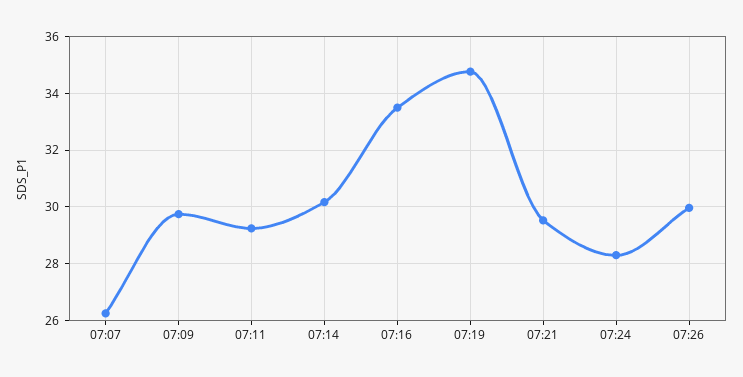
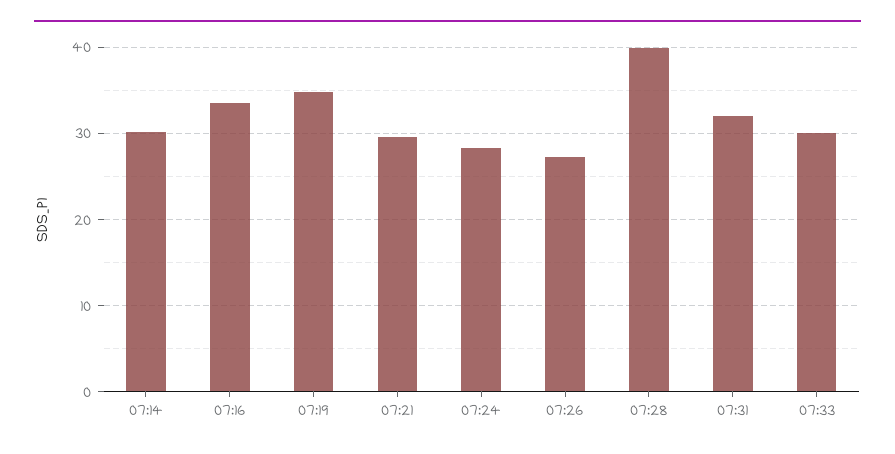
07:07: 26.25 -> none
07:09: 29.75 -> none
07:11: 29.25 -> none
07:26: 30 -> 27
07:28: none -> 40
07:31: none -> 32
07:33: none -> 30

